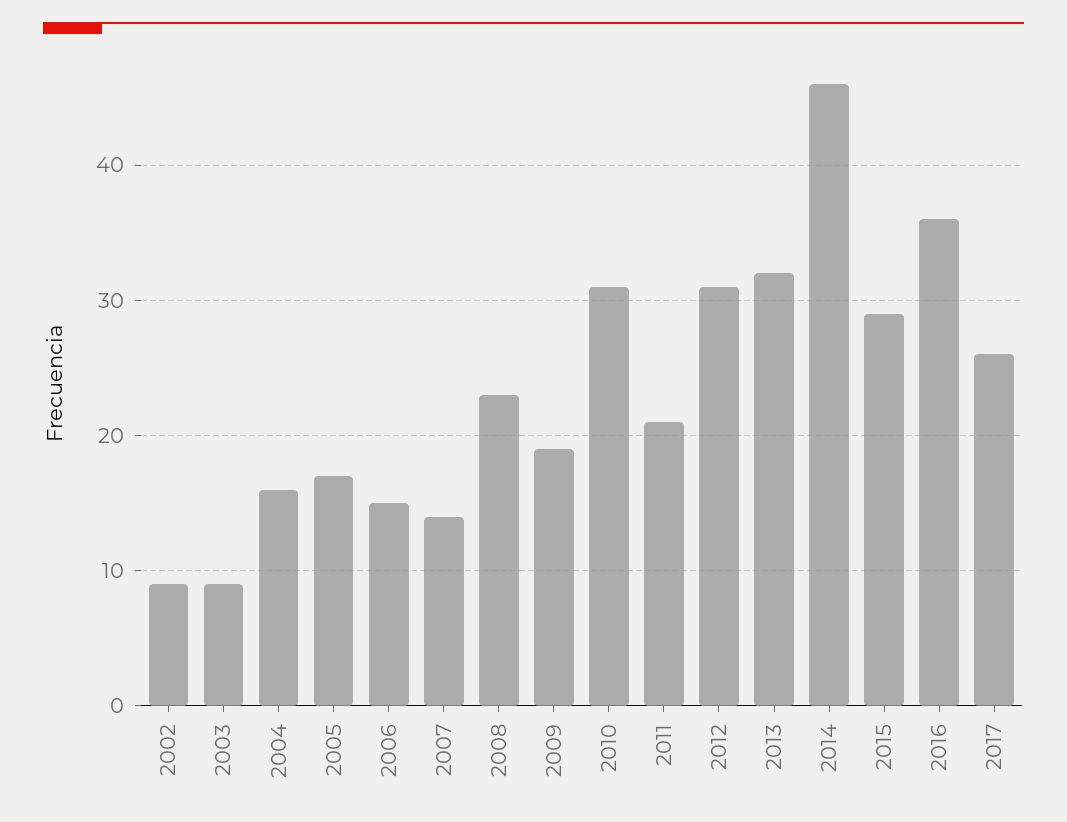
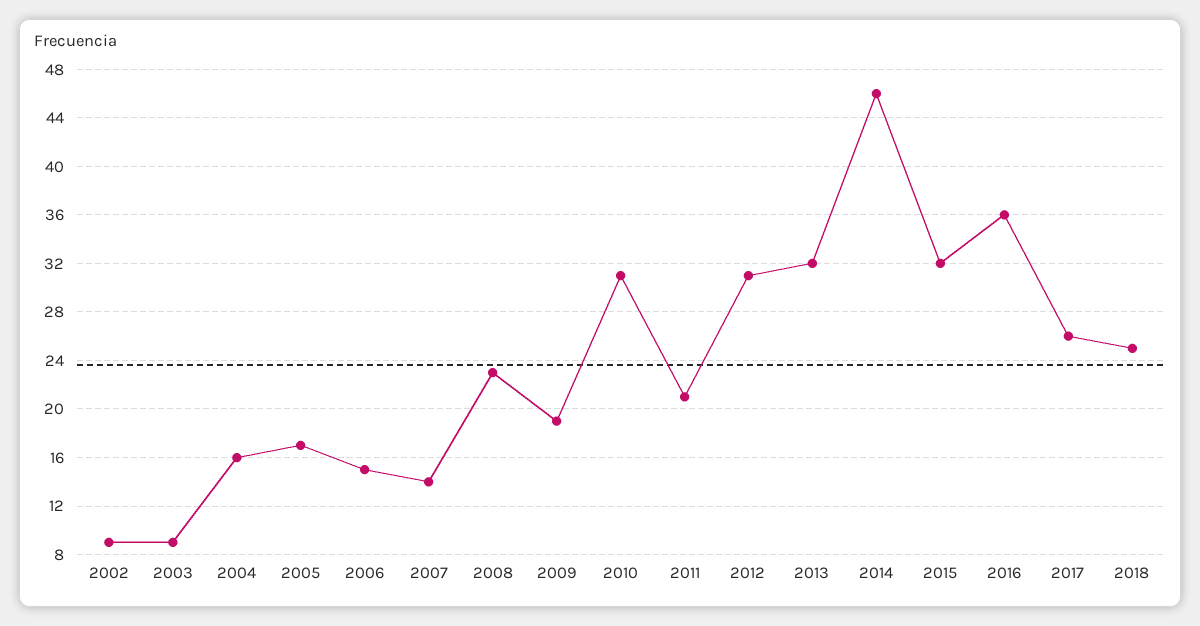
2015: 29 -> 32
2018: none -> 25

